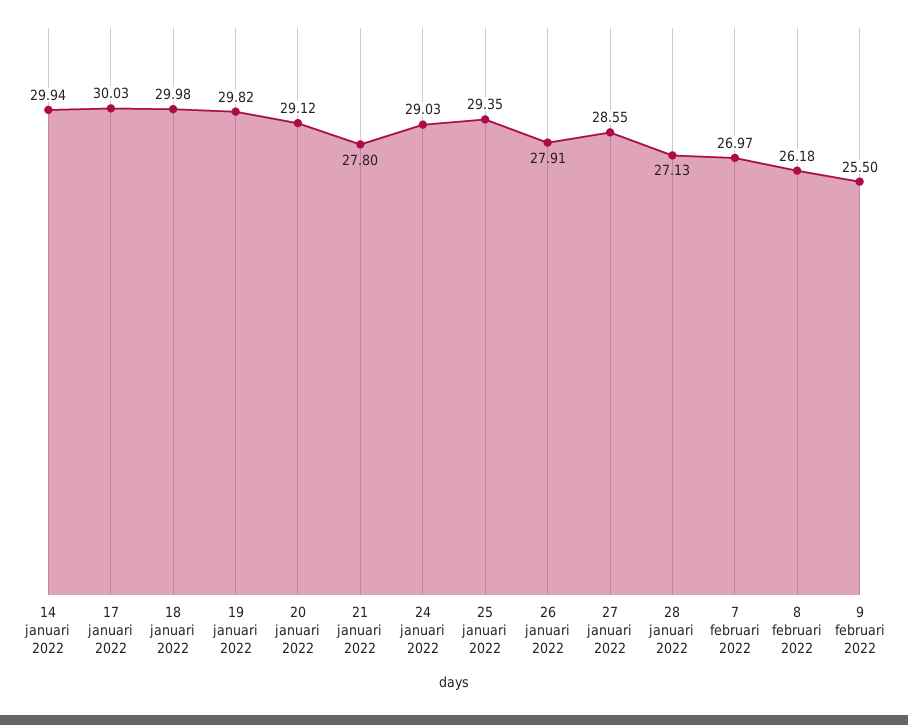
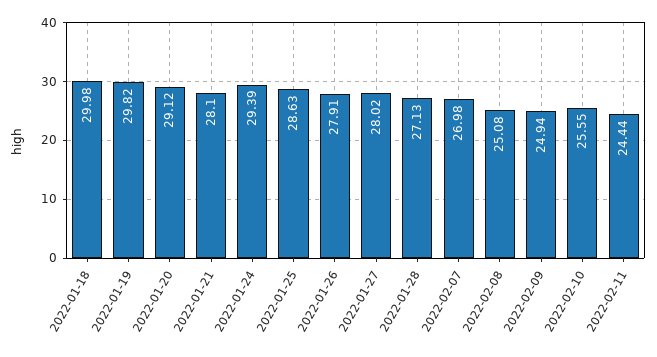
14 januari 2022: 29.94 -> none
17 januari 2022: 30.03 -> none
21 januari 2022: 27.8 -> 28.1
24 januari 2022: 29.03 -> 29.39
25 januari 2022: 29.35 -> 28.63
27 januari 2022: 28.55 -> 28.02
7 februari 2022: 26.97 -> 26.98
8 februari 2022: 26.18 -> 25.08
9 februari 2022: 25.5 -> 24.94
2022-02-10: none -> 25.55
2022-02-11: none -> 24.44

